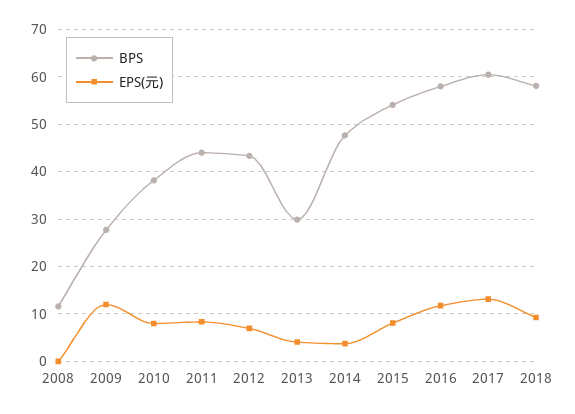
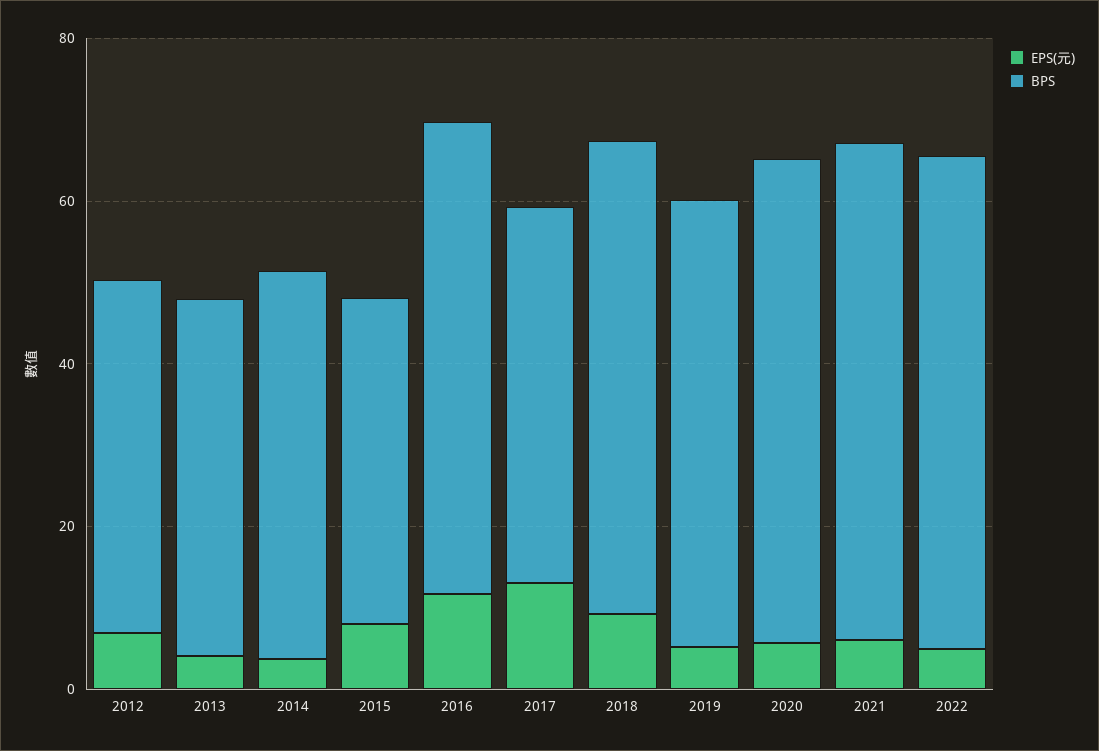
BPS, 2008: 12 -> none
EPS(元), 2008: 0 -> none
BPS, 2009: 28 -> none
EPS(元), 2009: 12 -> none
BPS, 2010: 38 -> none
EPS(元), 2010: 8 -> none
BPS, 2011: 44 -> none
EPS(元), 2011: 8 -> none
BPS, 2013: 30 -> 45
BPS, 2015: 54 -> 40
BPS, 2017: 60 -> 45
EPS(元), 2019: none -> 5
BPS, 2019: none -> 55
EPS(元), 2020: none -> 5
BPS, 2020: none -> 60
EPS(元), 2021: none -> 5
BPS, 2021: none -> 60
EPS(元), 2022: none -> 5
BPS, 2022: none -> 60

